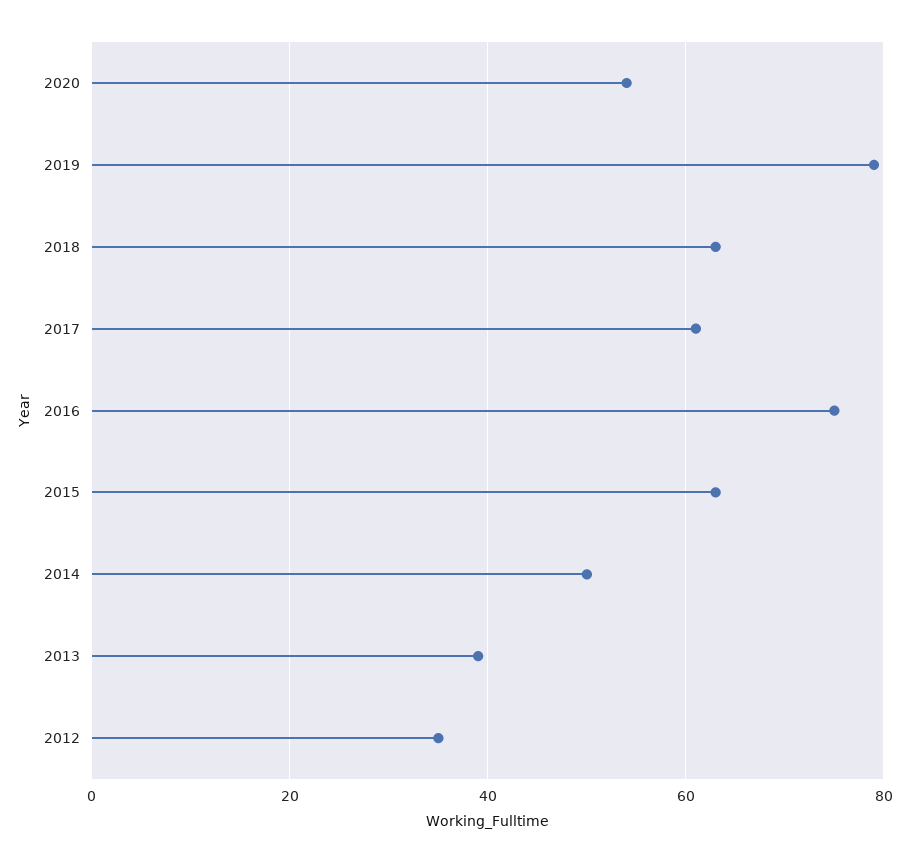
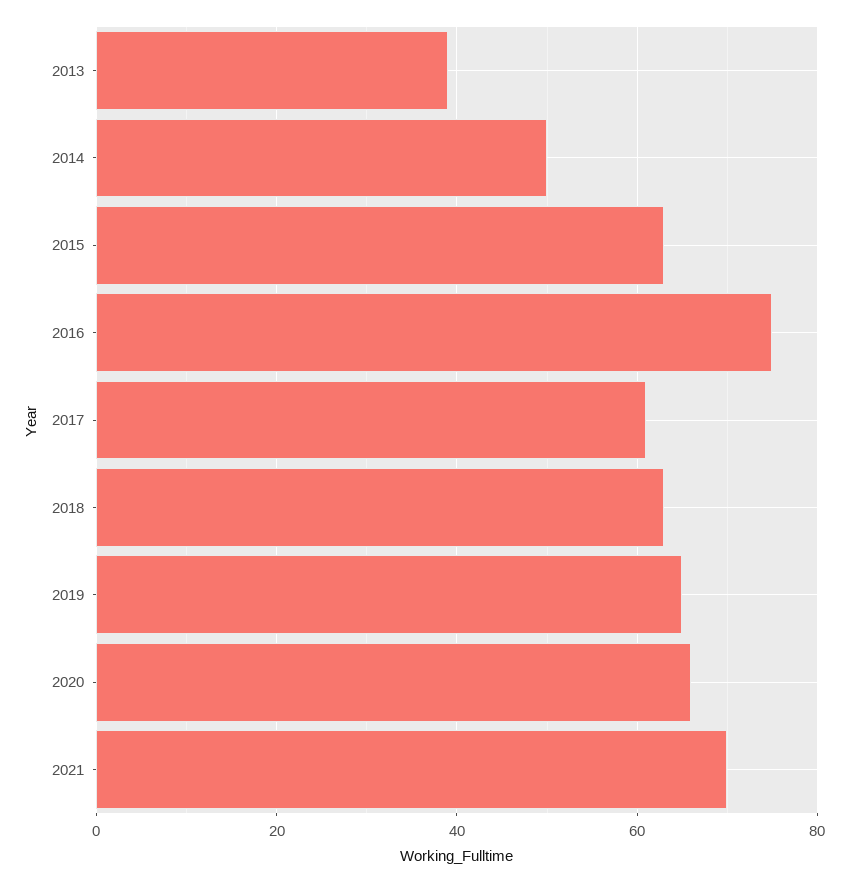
2020: 55 -> 65
2019: 80 -> 65
2012: 35 -> none
2021: none -> 70

